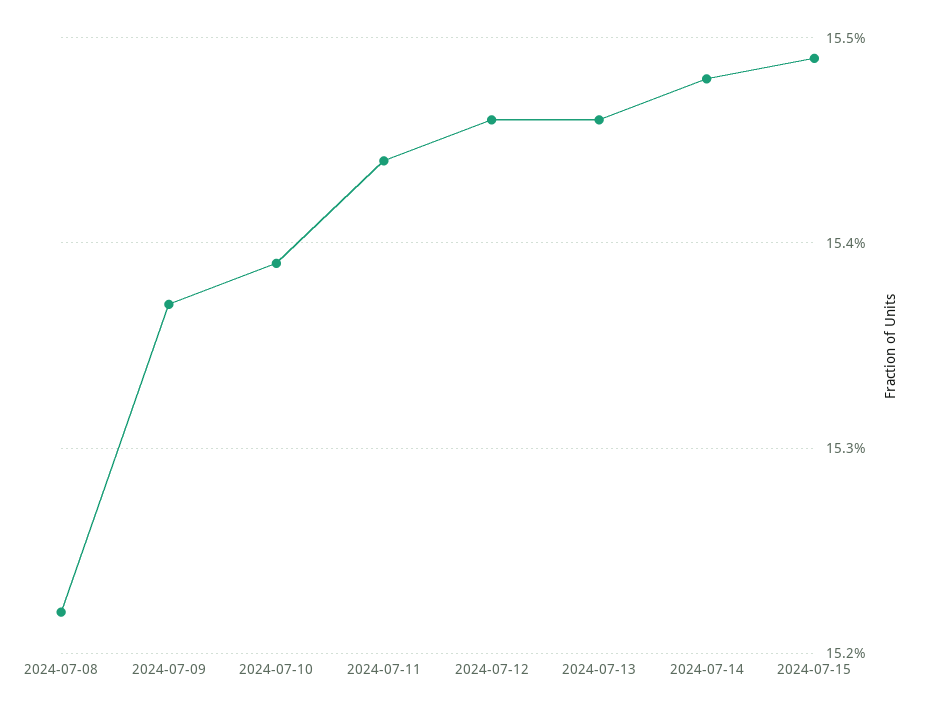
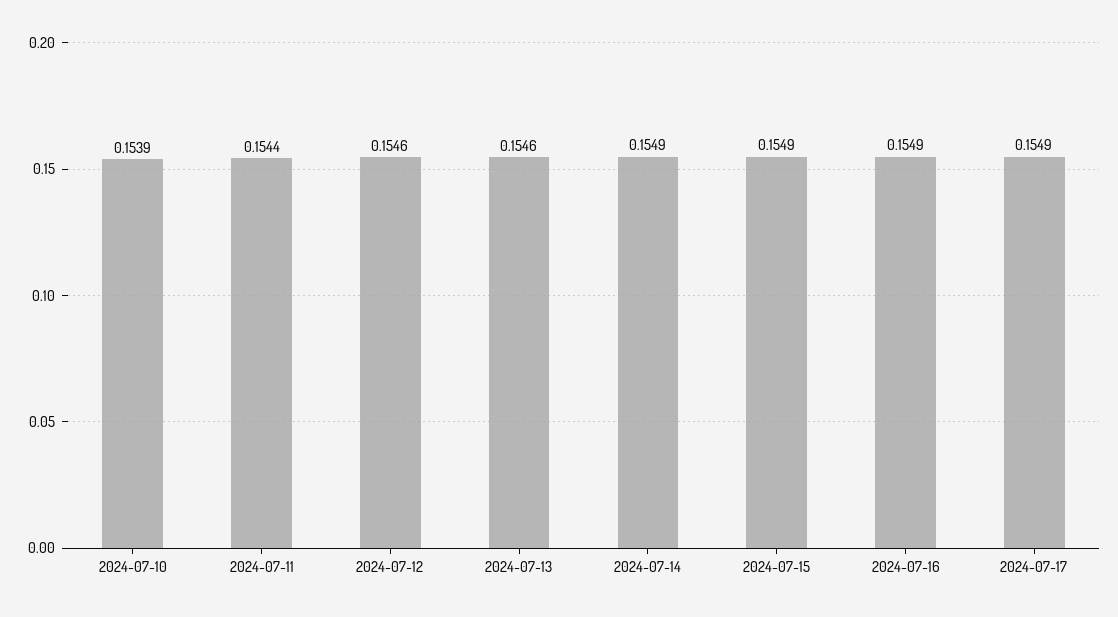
2024-07-08: 0.1522 -> none
2024-07-09: 0.1537 -> none
2024-07-14: 0.1548 -> 0.1549
2024-07-16: none -> 0.1549
2024-07-17: none -> 0.1549

